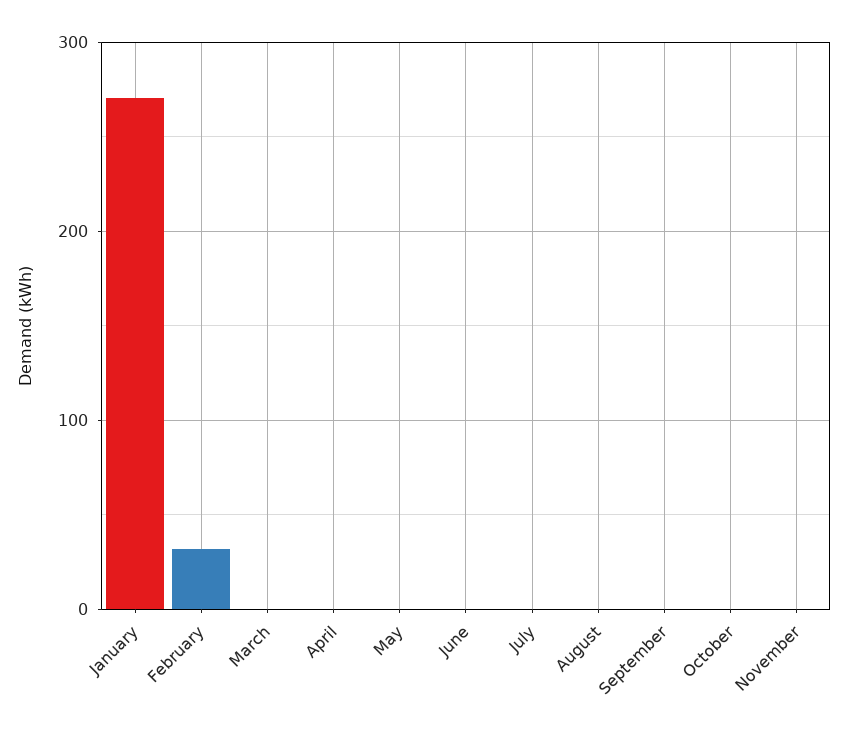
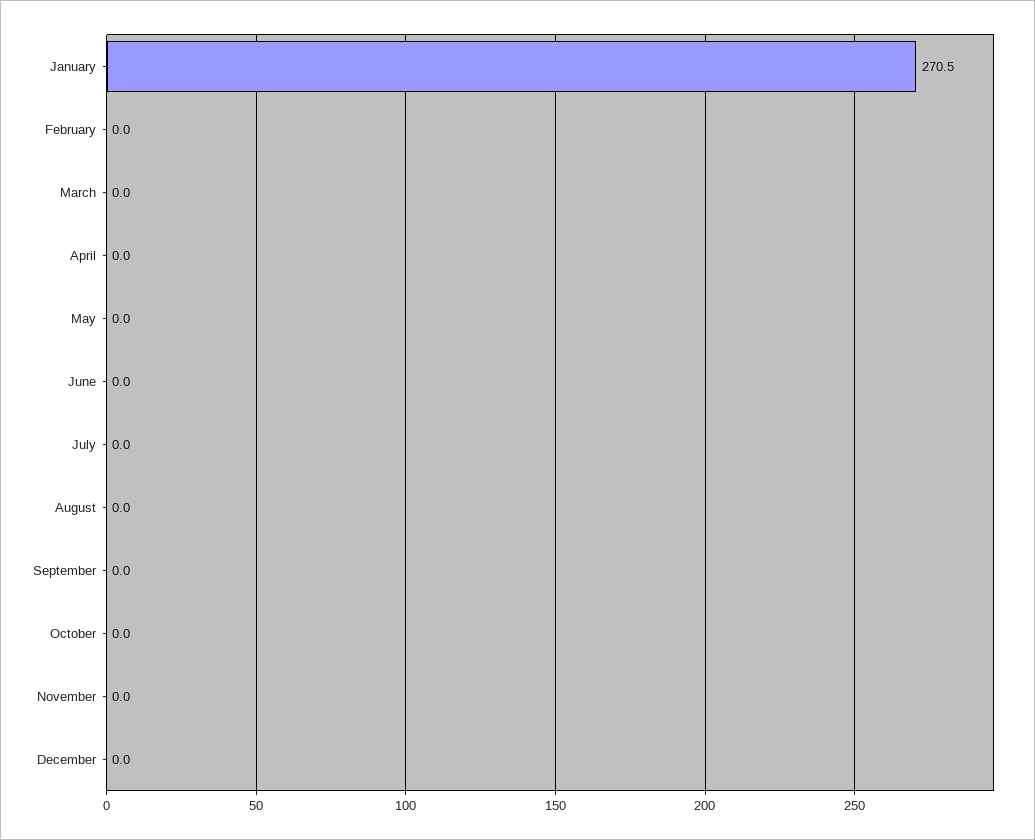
February: 30 -> 0
December: none -> 0

